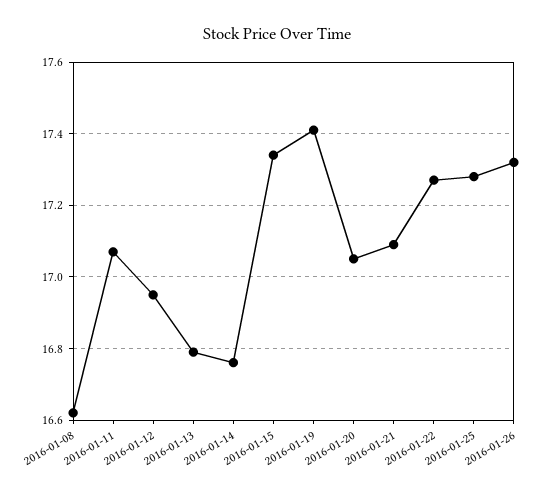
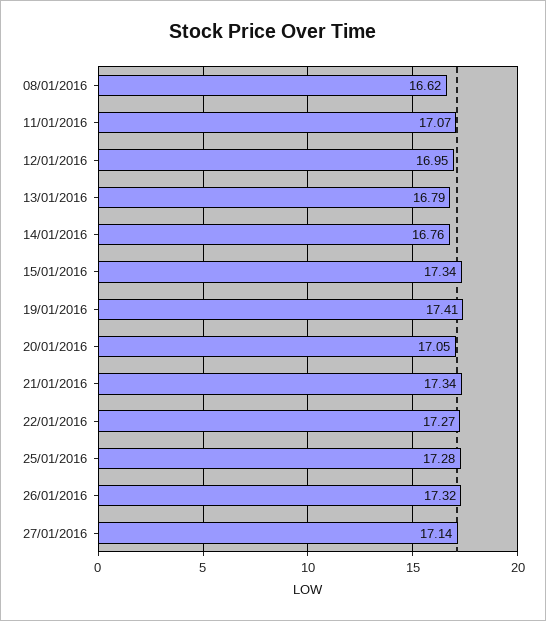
2016-01-21: 17.1 -> 17.34
27/01/2016: none -> 17.14

